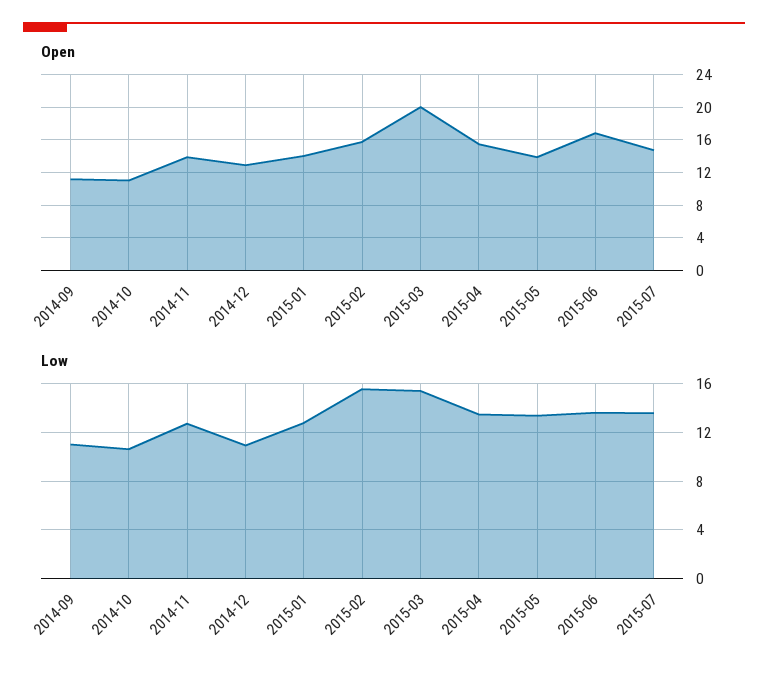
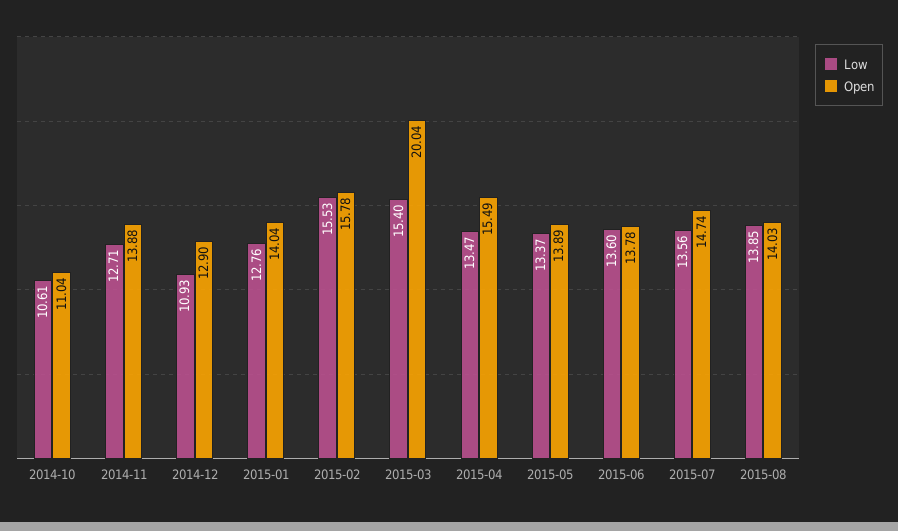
Open, 2014-09: 11 -> none
Open, 2015-06: 17 -> 13.78
Low, 2014-09: 11 -> none
Low, 2015-08: none -> 13.85
Open, 2015-08: none -> 14.03

